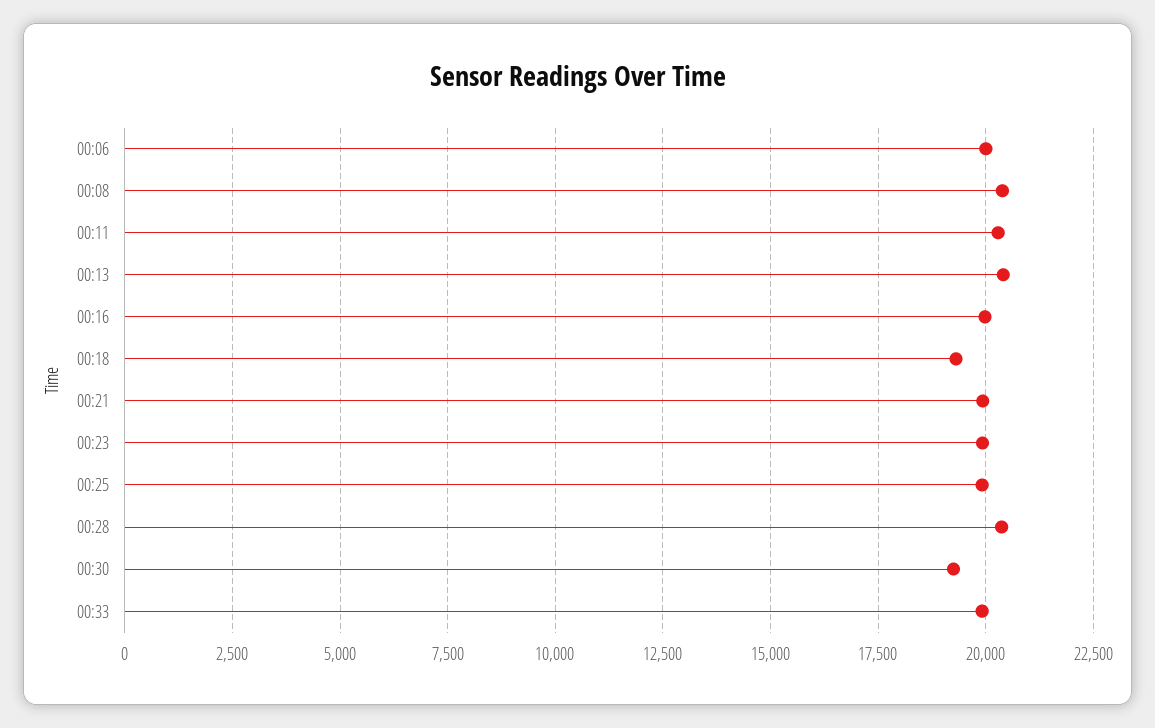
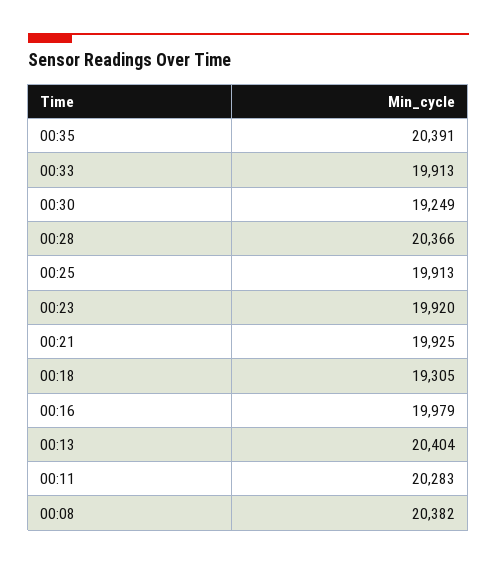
00:06: 20000 -> none
00:35: none -> 20391

